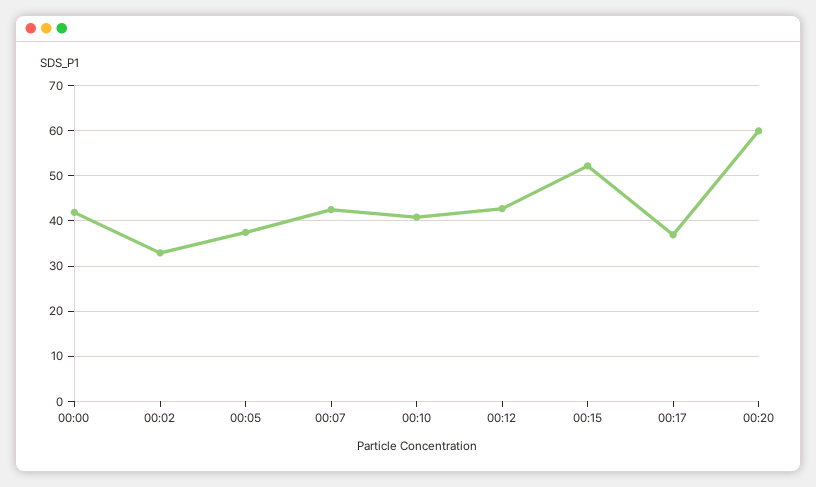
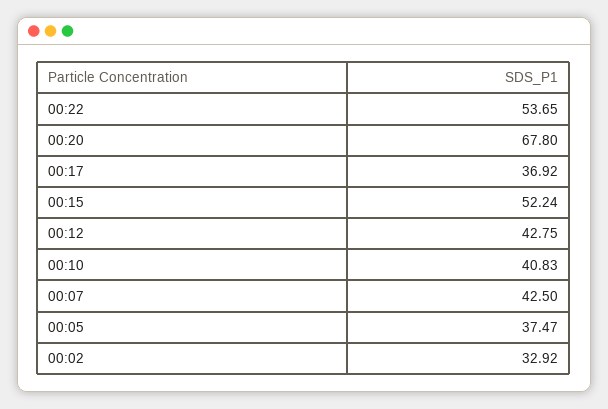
00:00: 42 -> none
00:20: 60 -> 67.8
00:22: none -> 53.65

